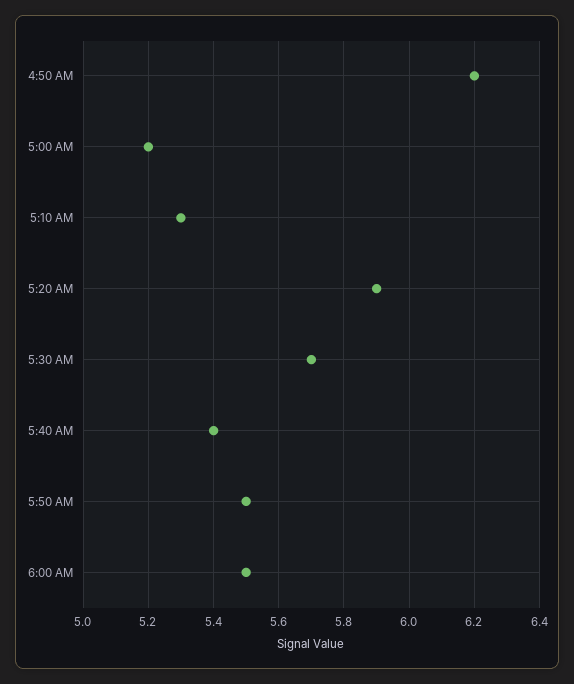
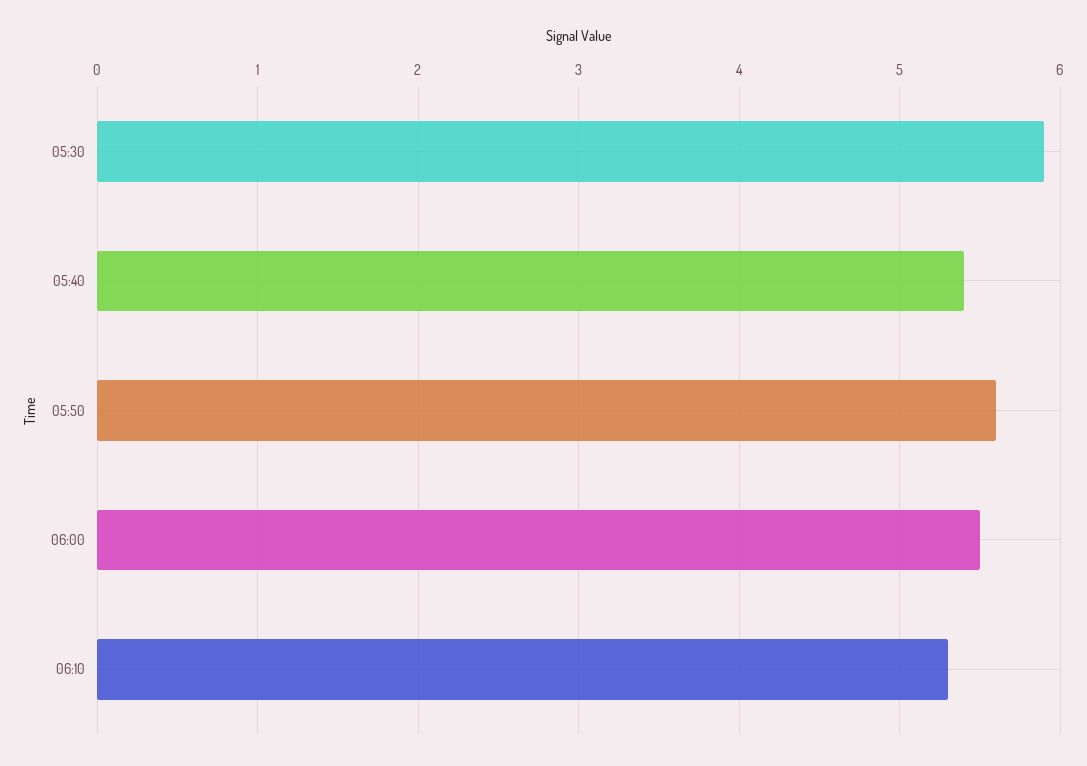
4:50 AM: 6.2 -> none
5:00 AM: 5.2 -> none
5:10 AM: 5.3 -> none
5:20 AM: 5.9 -> none
5:30 AM: 5.7 -> 5.9
5:50 AM: 5.5 -> 5.6
06:10: none -> 5.3

